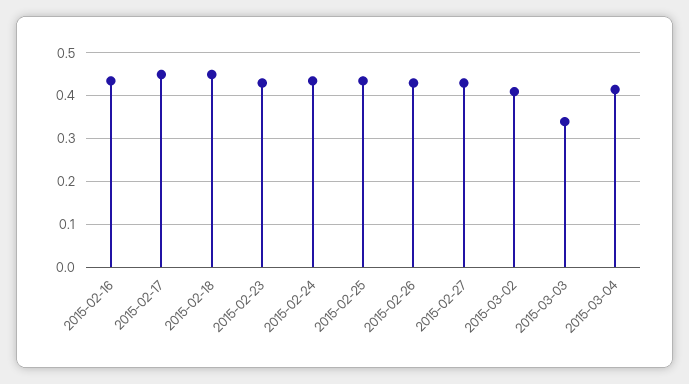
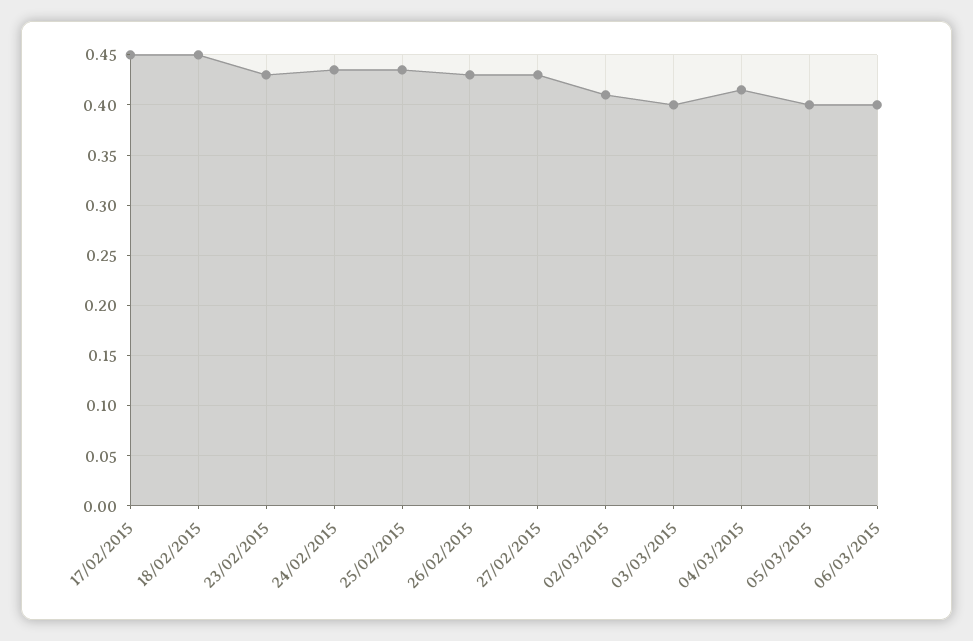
2015-02-16: 0.44 -> none
2015-03-03: 0.34 -> 0.4
05/03/2015: none -> 0.4
06/03/2015: none -> 0.4

